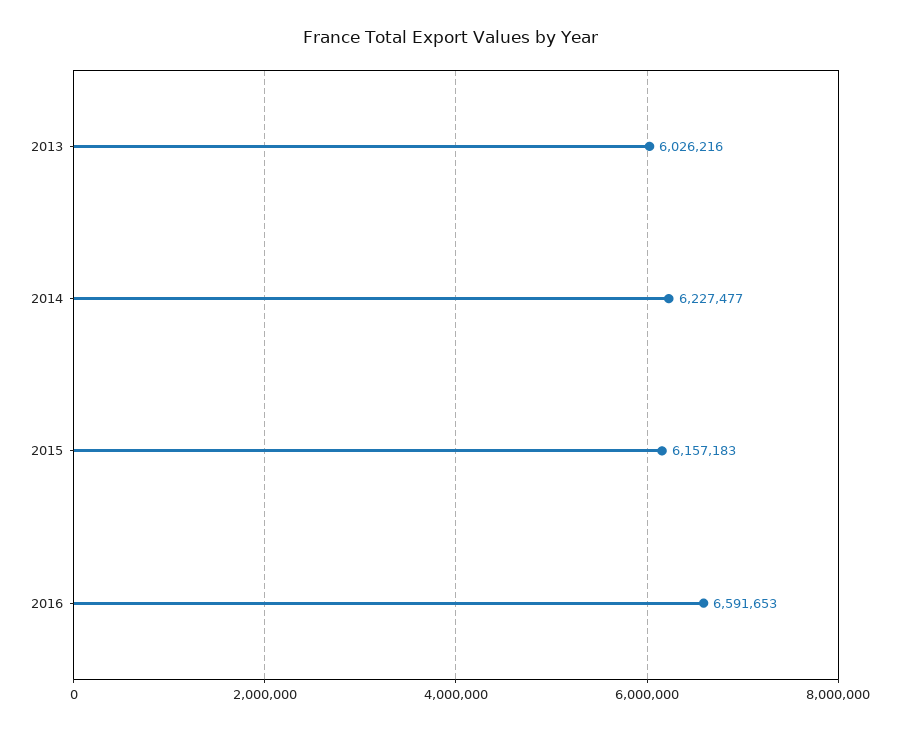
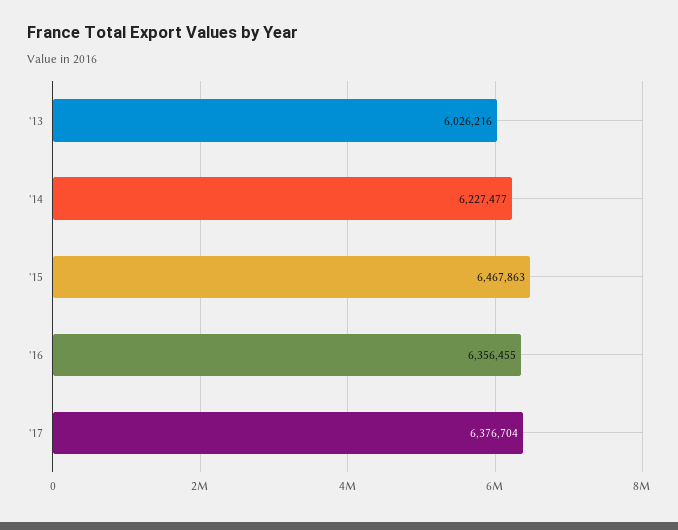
2015: 6157183 -> 6467863
2016: 6591653 -> 6356455
'17: none -> 6376704

